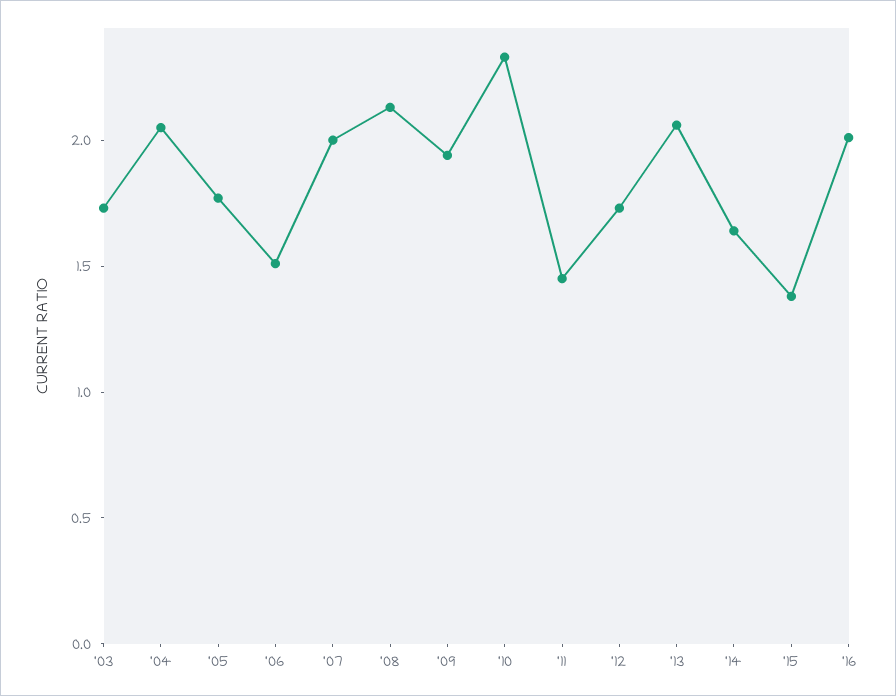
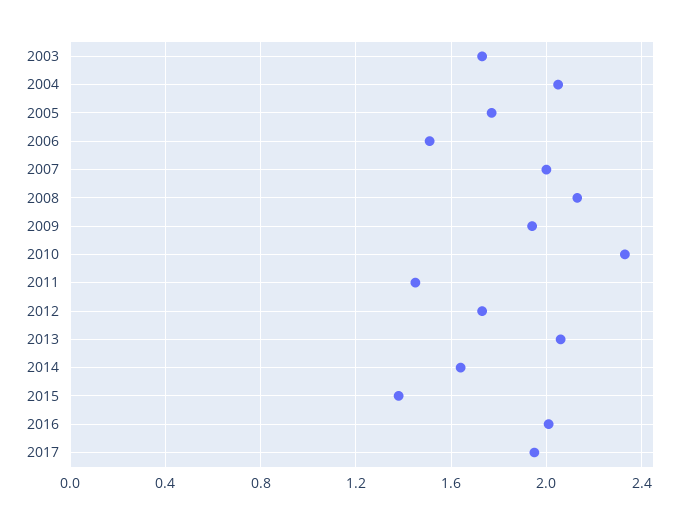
2017: none -> 1.95

